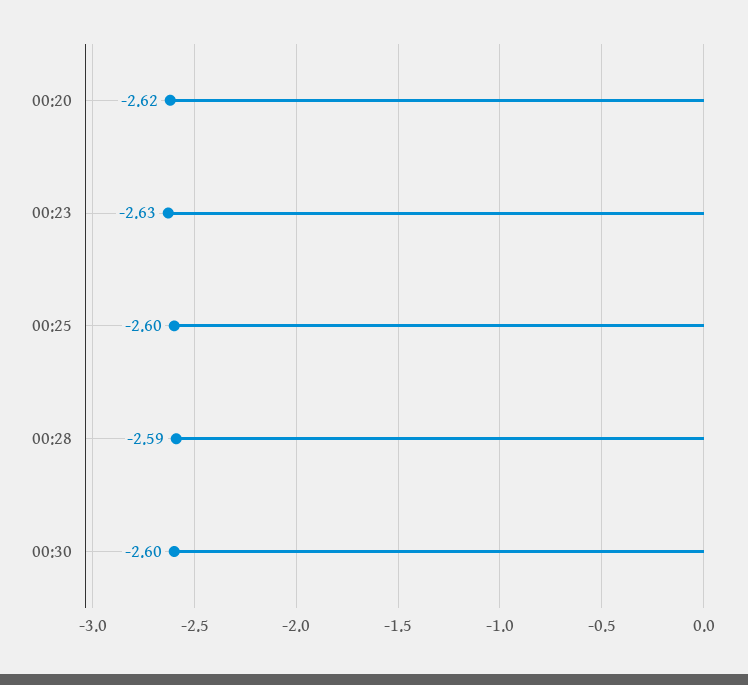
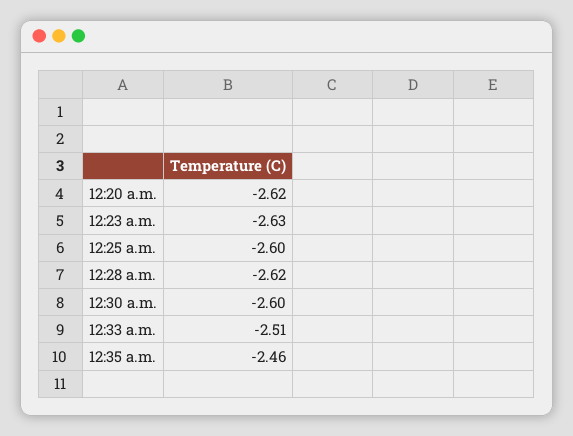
00:28: -2.59 -> -2.62
12:33 a.m.: none -> -2.51
12:35 a.m.: none -> -2.46

